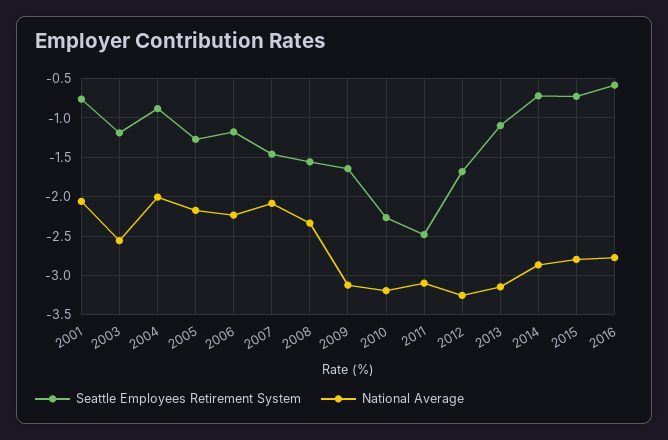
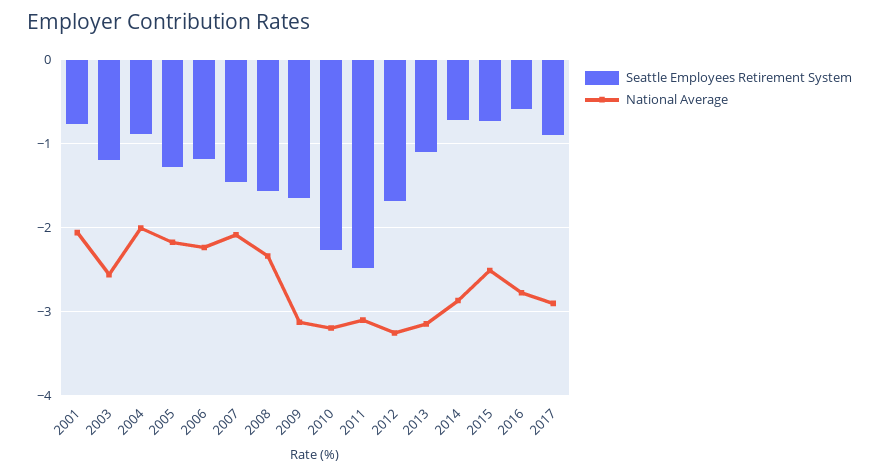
National Average, 2015: -2.8 -> -2.5
Seattle Employees Retirement System, 2017: none -> -0.9
National Average, 2017: none -> -2.9

